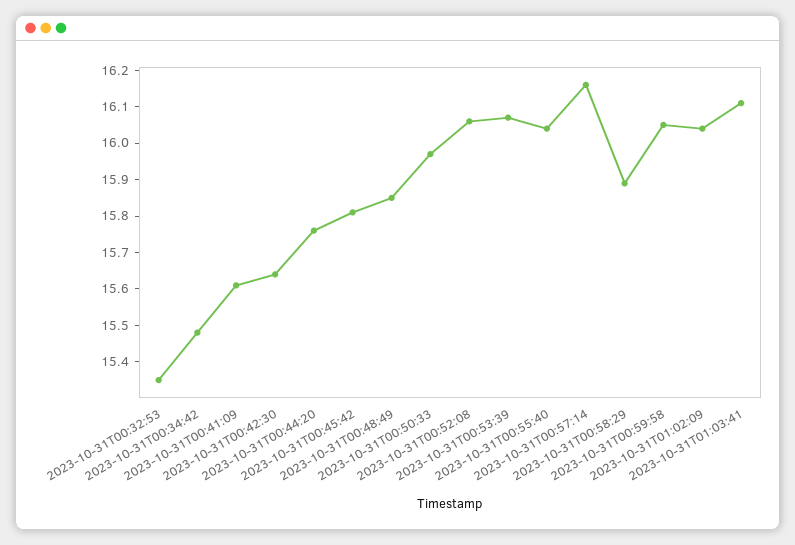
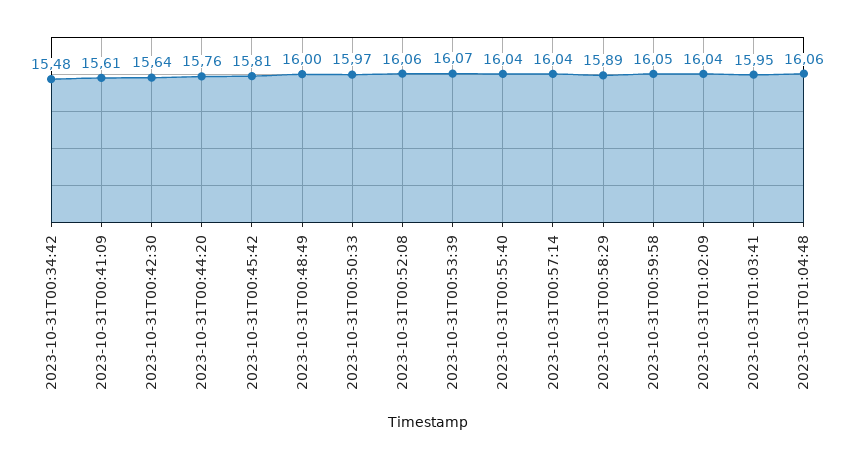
2023-10-31T00:32:53: 15.35 -> none
2023-10-31T00:48:49: 15.85 -> 16
2023-10-31T00:57:14: 16.15 -> 16.04
2023-10-31T01:03:41: 16.1 -> 15.95
2023-10-31T01:04:48: none -> 16.06

